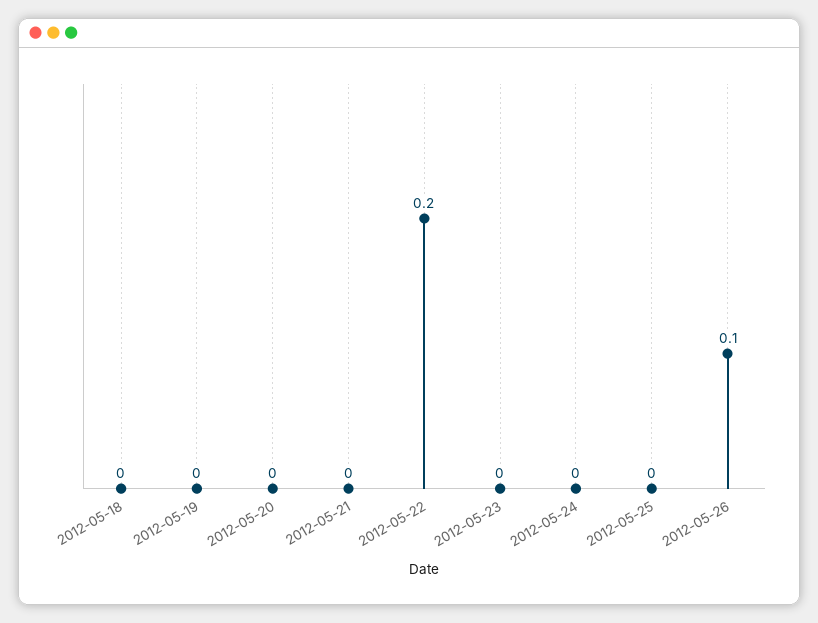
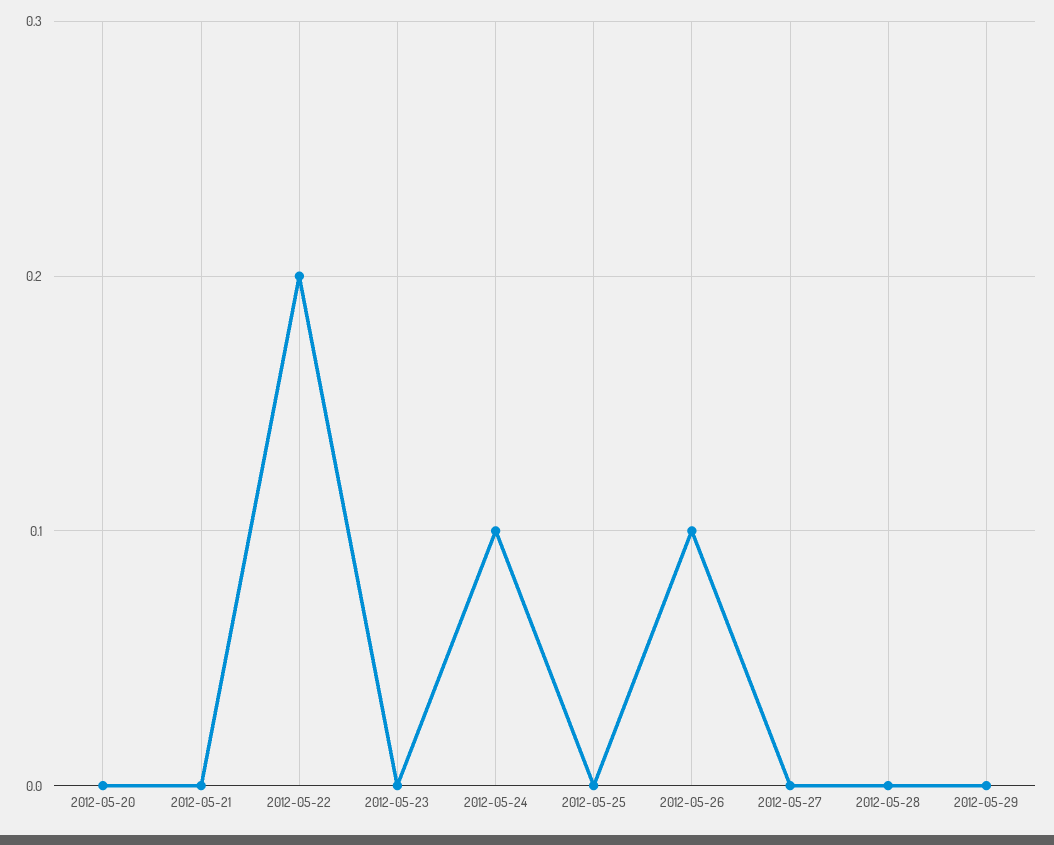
2012-05-18: 0 -> none
2012-05-19: 0 -> none
2012-05-24: 0 -> 0.1
2012-05-27: none -> 0
2012-05-28: none -> 0
2012-05-29: none -> 0

